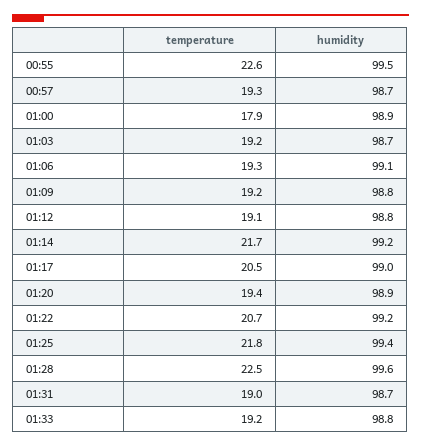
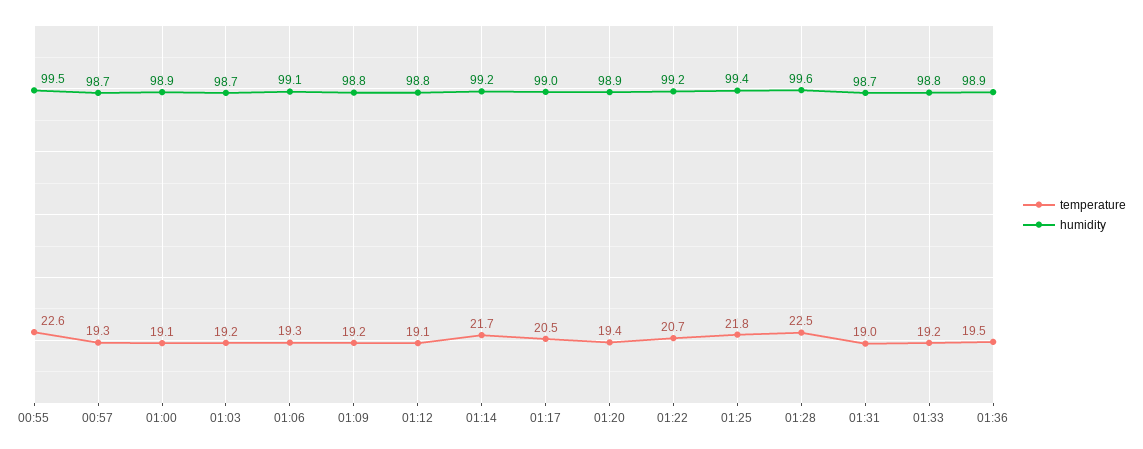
temperature, 01:00: 17.9 -> 19.1
temperature, 01:36: none -> 19.5
humidity, 01:36: none -> 98.9

